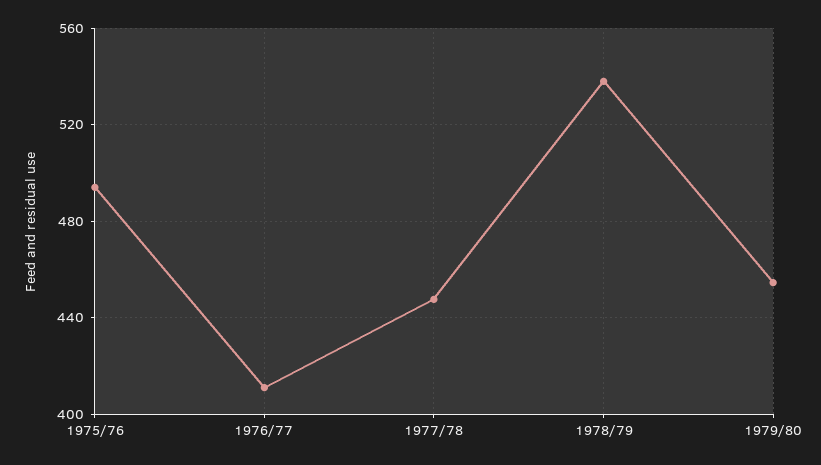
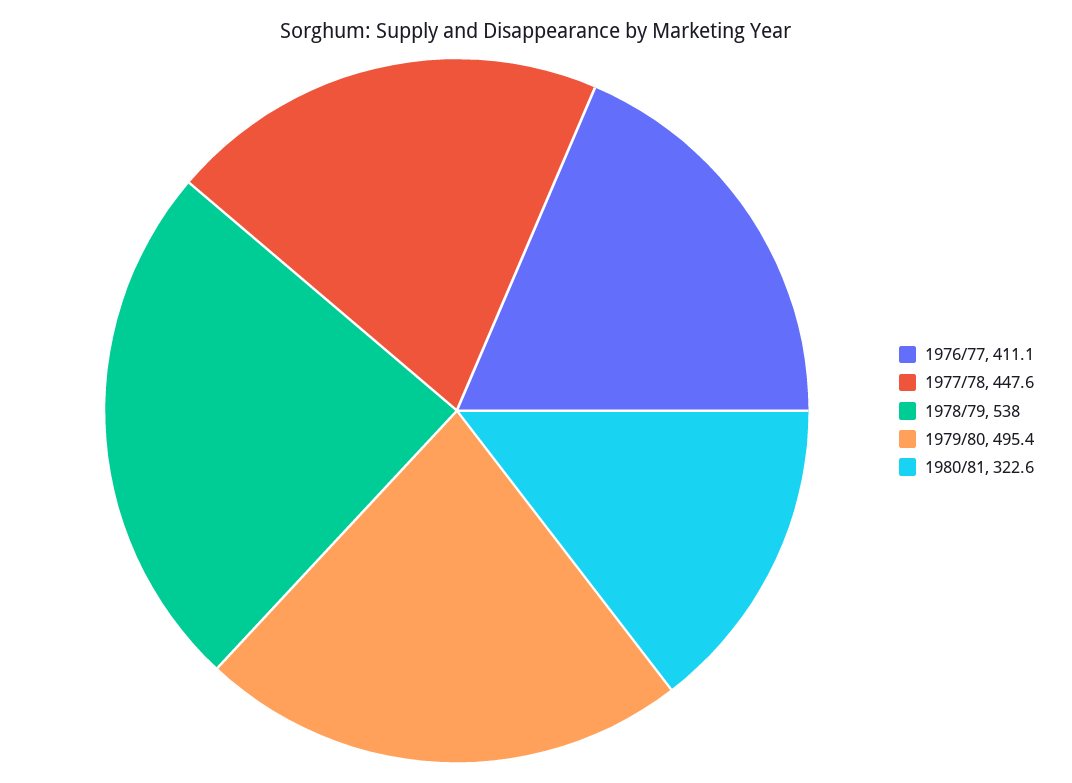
1975/76: 495 -> none
1979/80: 455 -> 495.4
1980/81: none -> 322.6

